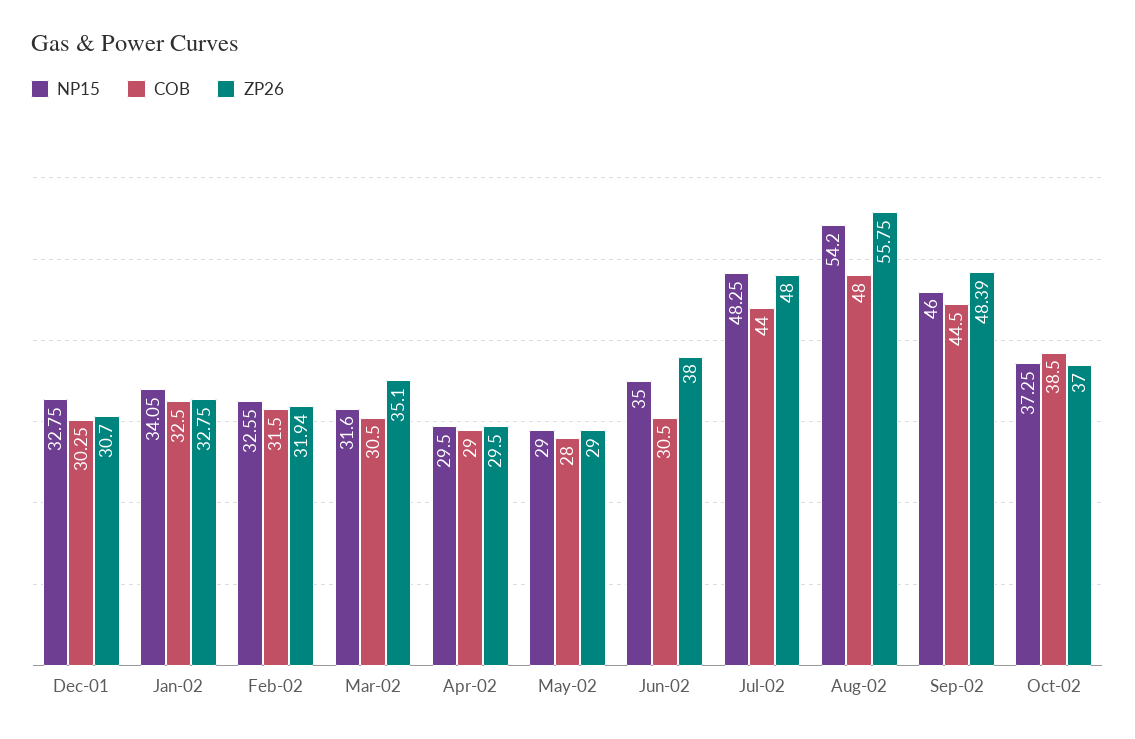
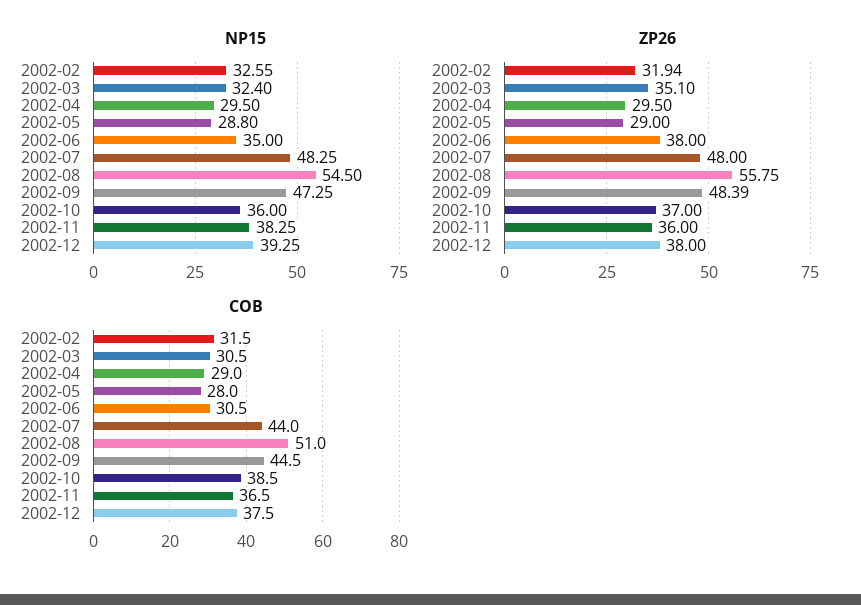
NP15, Dec-01: 32.75 -> none
COB, Dec-01: 30.25 -> none
ZP26, Dec-01: 30.7 -> none
NP15, Jan-02: 34.05 -> none
COB, Jan-02: 32.5 -> none
ZP26, Jan-02: 32.75 -> none
NP15, Mar-02: 31.6 -> 32.4
NP15, May-02: 29 -> 28.8
NP15, Aug-02: 54.2 -> 54.5
COB, Aug-02: 48 -> 51
NP15, Sep-02: 46 -> 47.25
NP15, Oct-02: 37.25 -> 36
NP15, 2002-11: none -> 38.25
NP15, 2002-12: none -> 39.25
ZP26, 2002-11: none -> 36
ZP26, 2002-12: none -> 38
COB, 2002-11: none -> 36.5
COB, 2002-12: none -> 37.5

